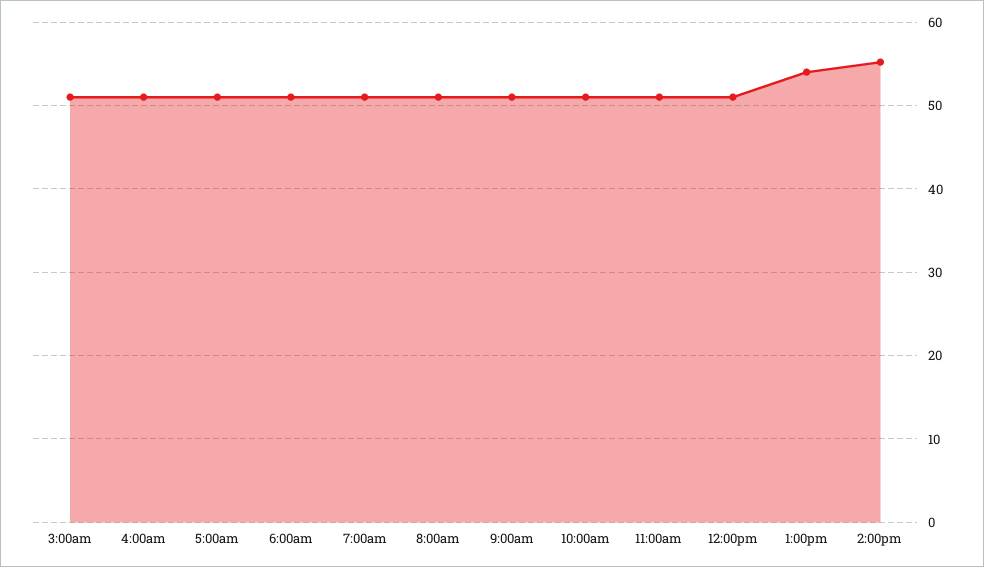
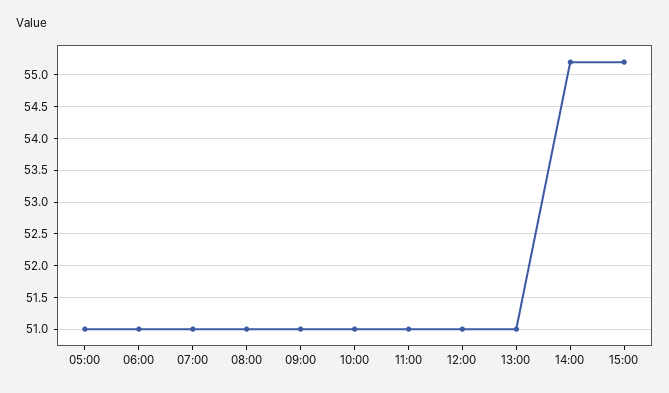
3:00am: 51 -> none
4:00am: 51 -> none
1:00pm: 54 -> 51
15:00: none -> 55.2

